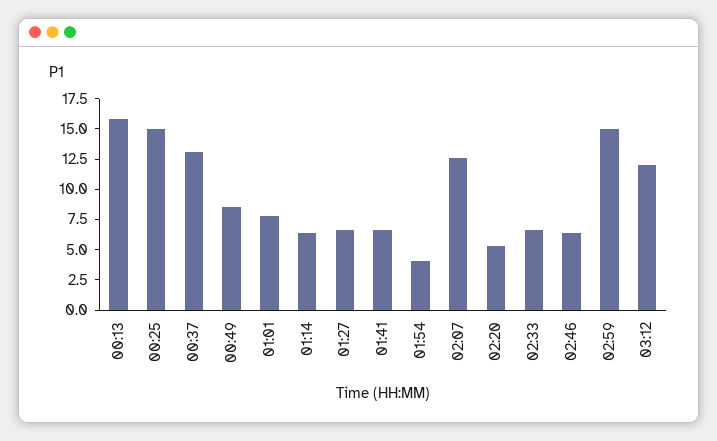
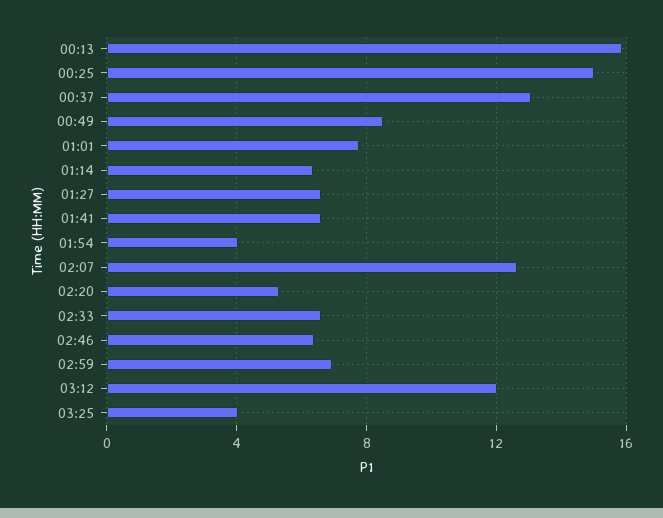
02:59: 15 -> 7
03:25: none -> 4

